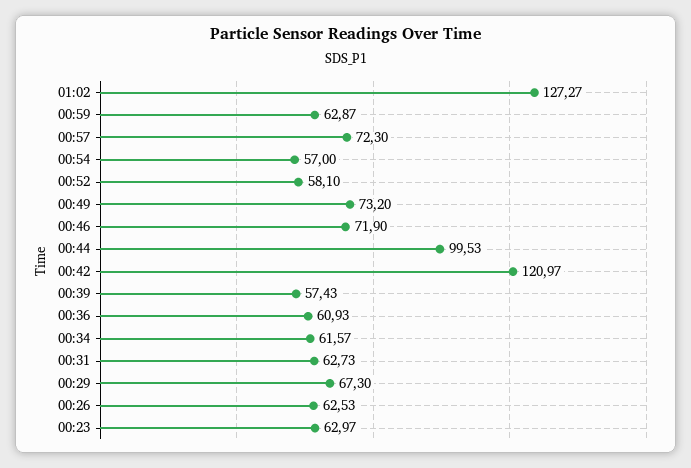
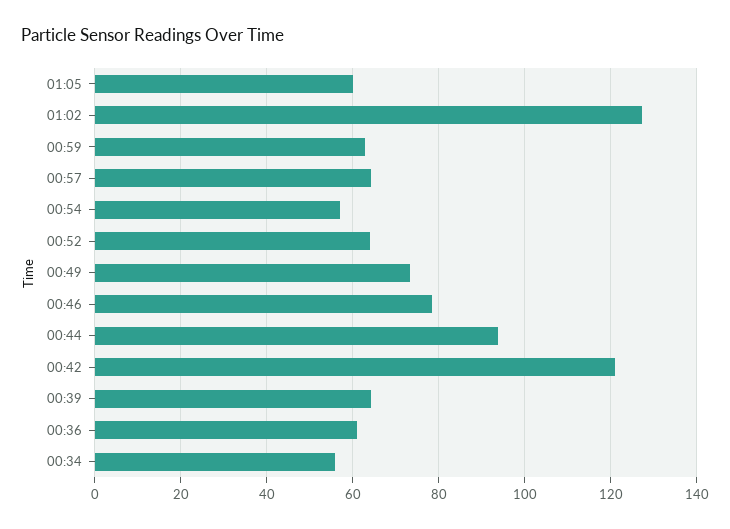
00:57: 72.3 -> 64
00:52: 58.1 -> 64
00:46: 71.9 -> 78
00:44: 99.53 -> 94
00:39: 57.43 -> 64
00:34: 61.57 -> 56
00:31: 62.73 -> none
00:29: 67.3 -> none
00:26: 62.53 -> none
00:23: 62.97 -> none
01:05: none -> 60

